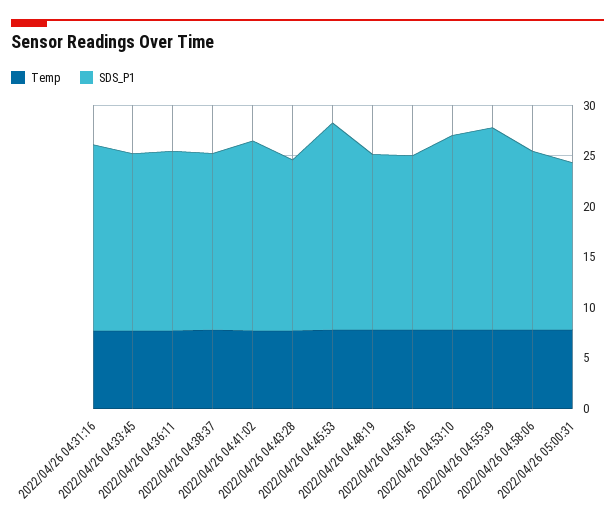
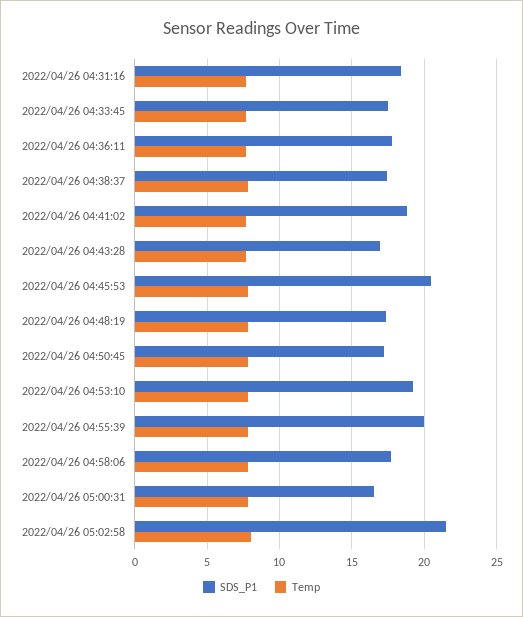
SDS_P1, 2022/04/26 05:02:58: none -> 21.5
Temp, 2022/04/26 05:02:58: none -> 8

